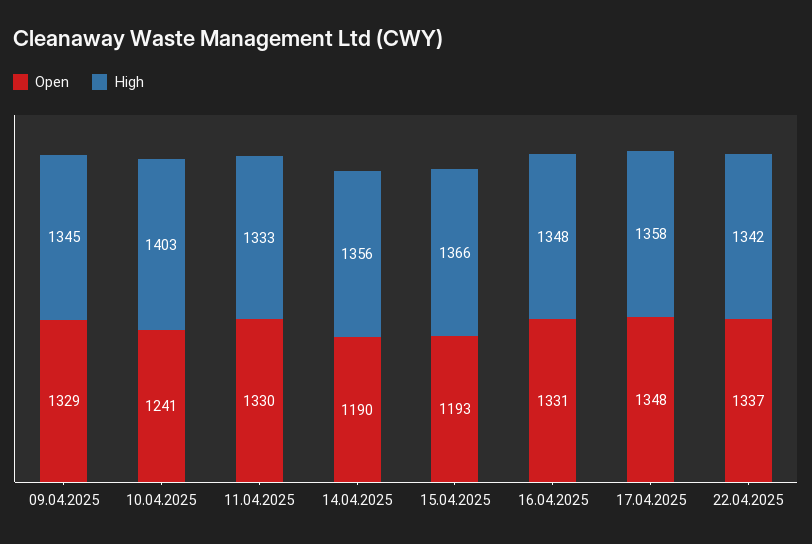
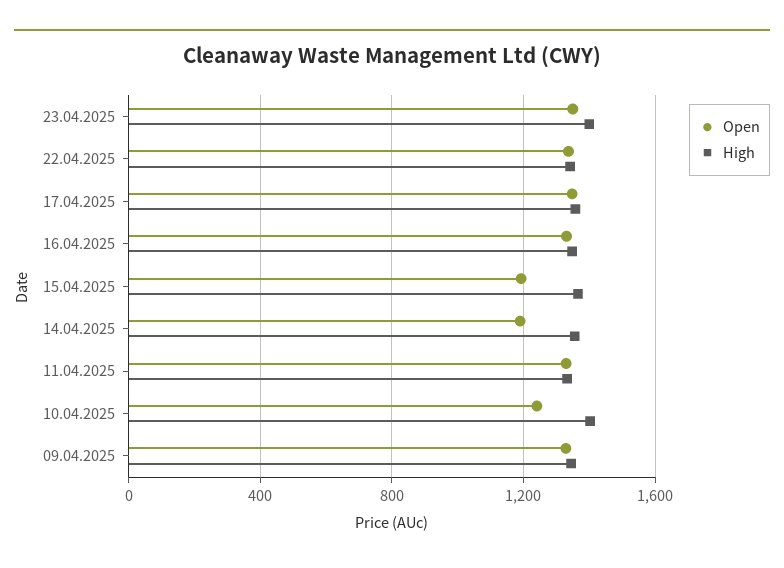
Open, 23.04.2025: none -> 1350
High, 23.04.2025: none -> 1400

